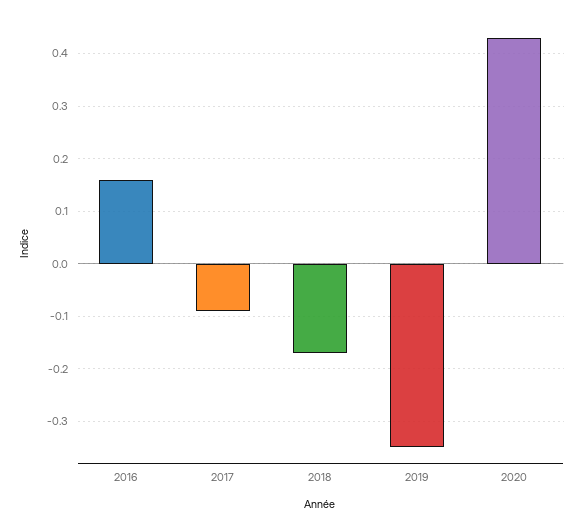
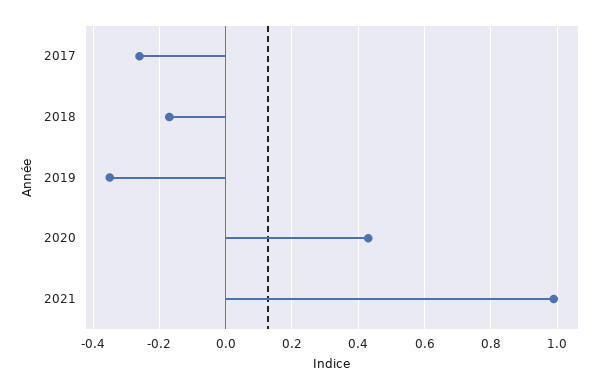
2016: 0.15 -> none
2017: -0.1 -> -0.25
2021: none -> 1

